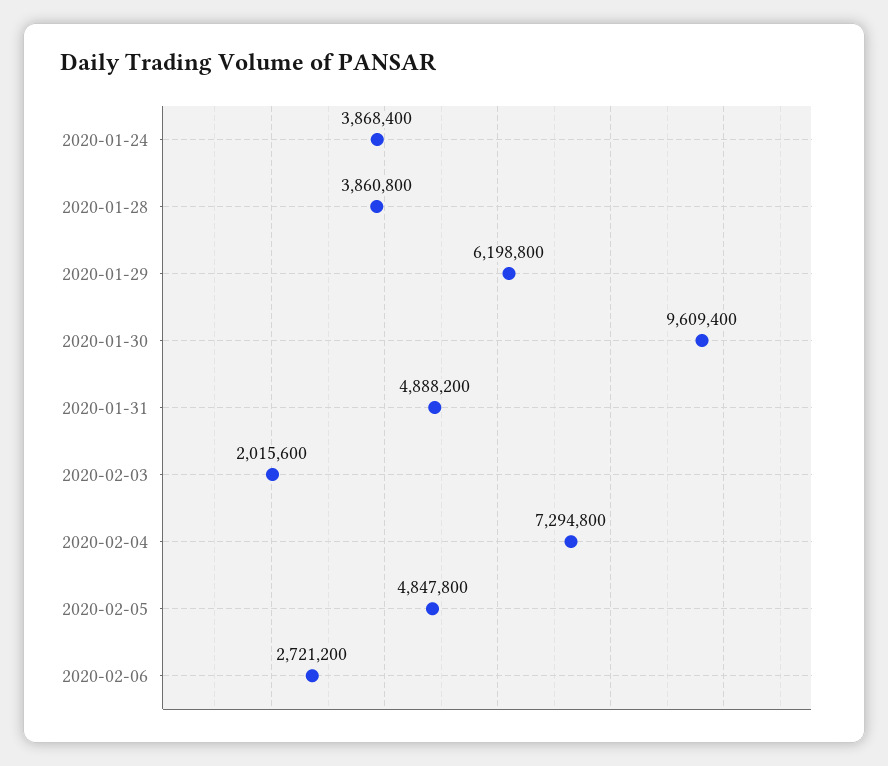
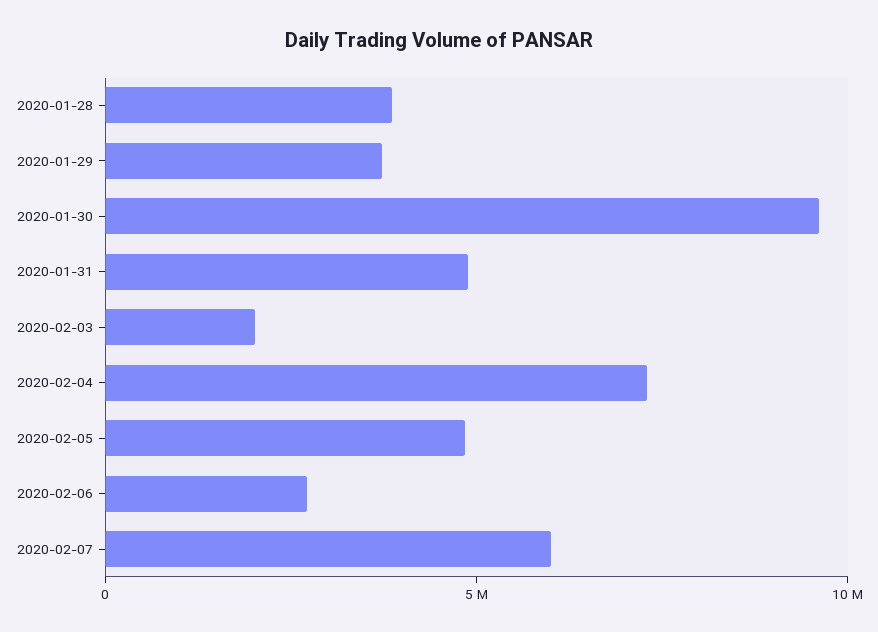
2020-01-24: 3868400 -> none
2020-01-29: 6198800 -> 4000000
2020-02-07: none -> 6000000

